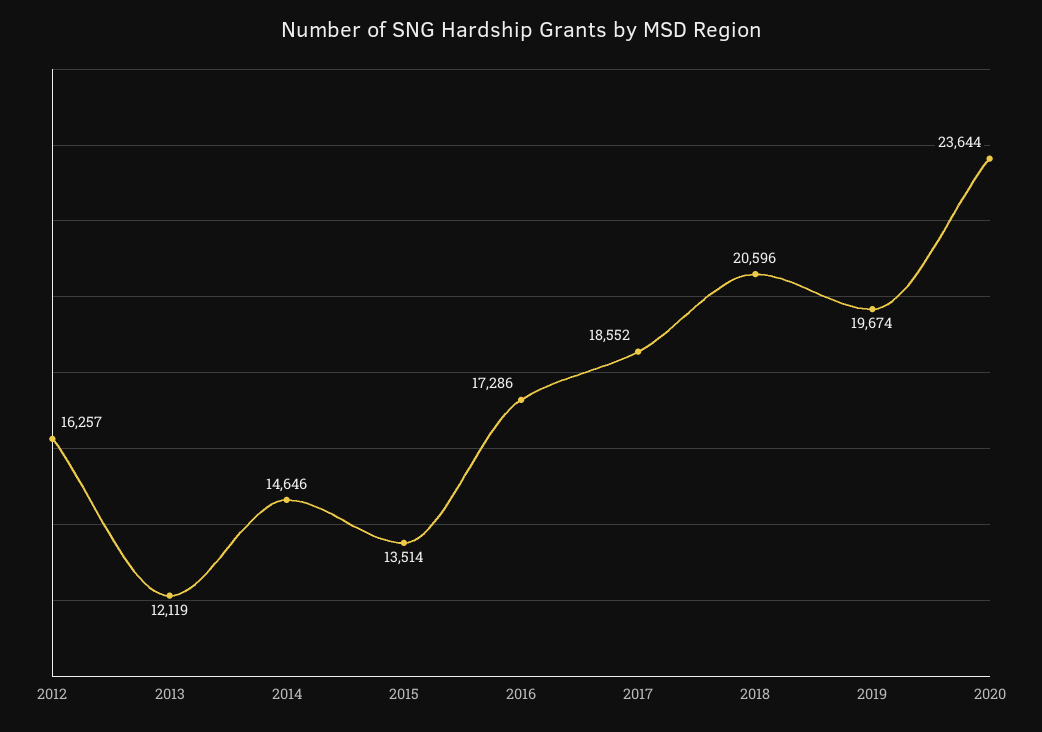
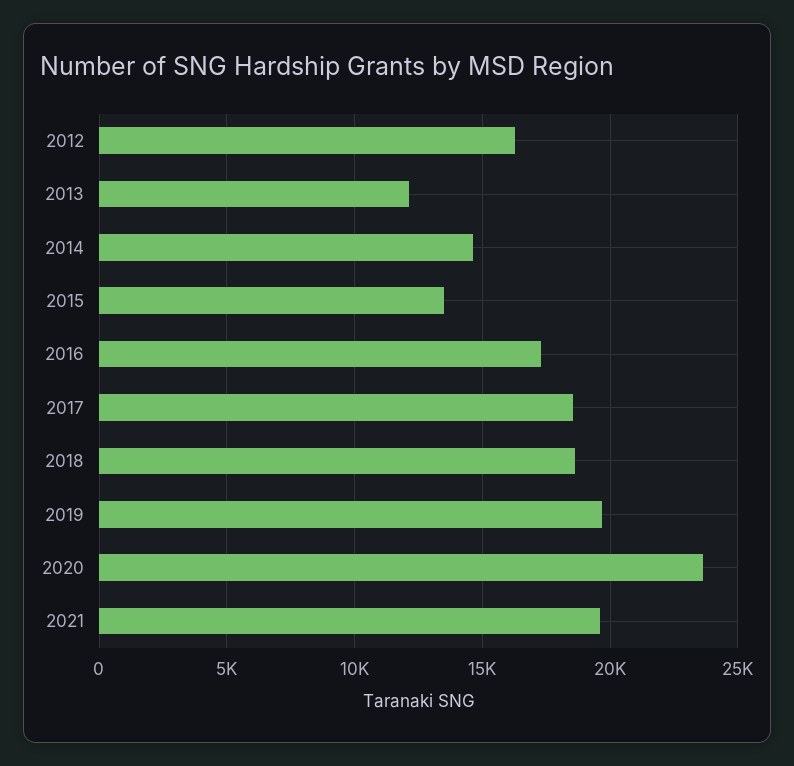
2018: 20596 -> 18500
2021: none -> 19500

